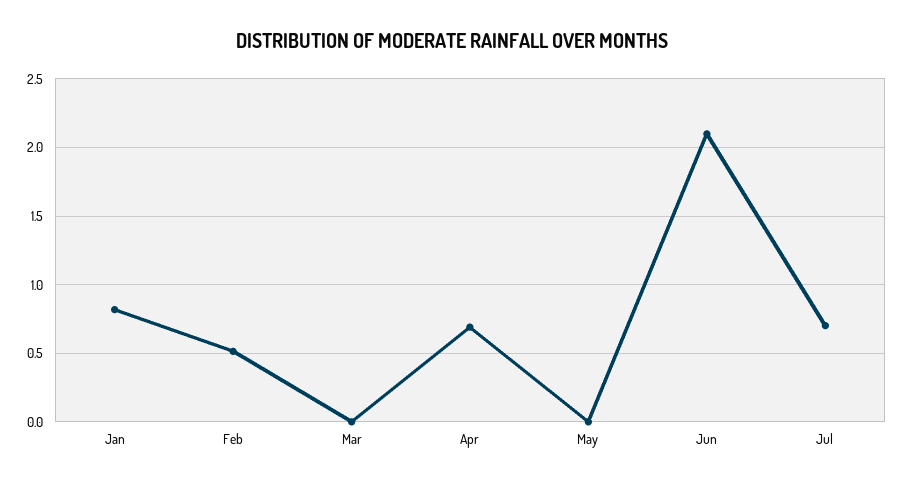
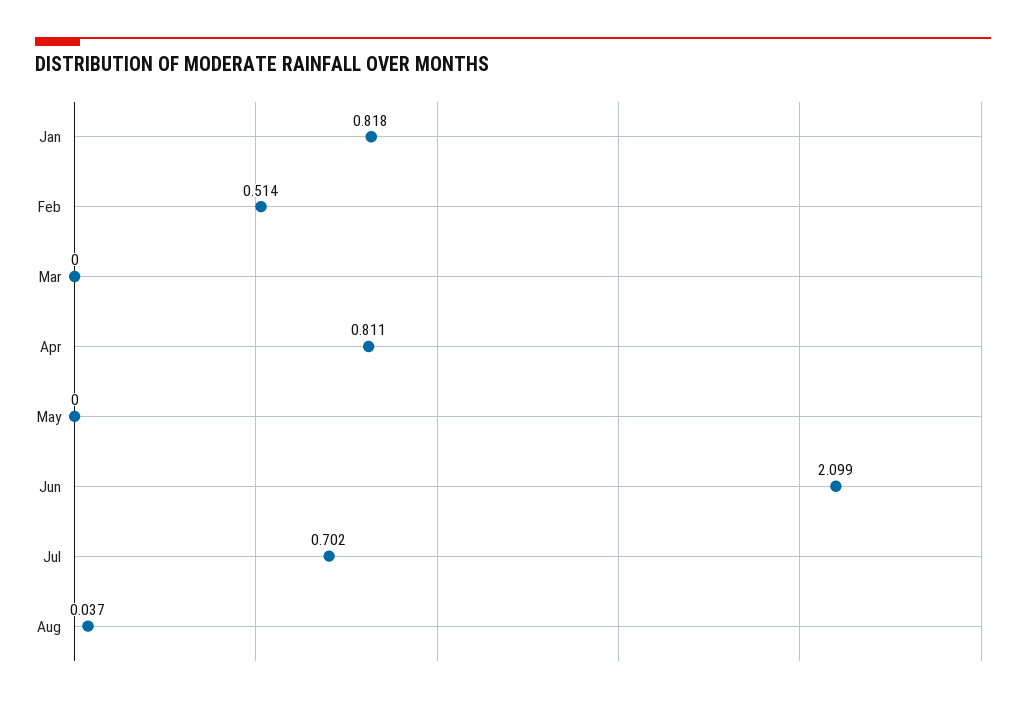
Apr: 0.7 -> 0.811
Aug: none -> 0.037

